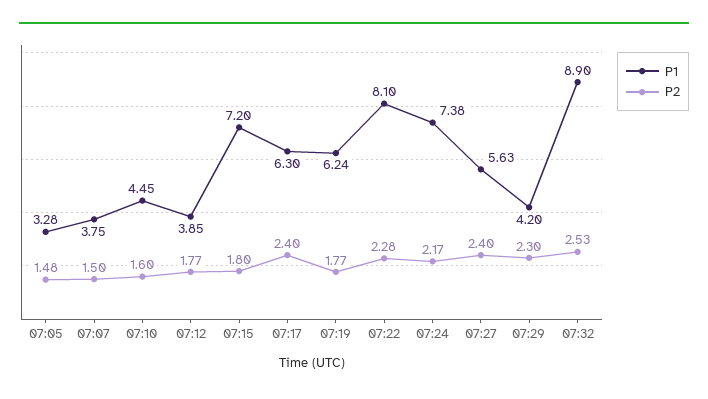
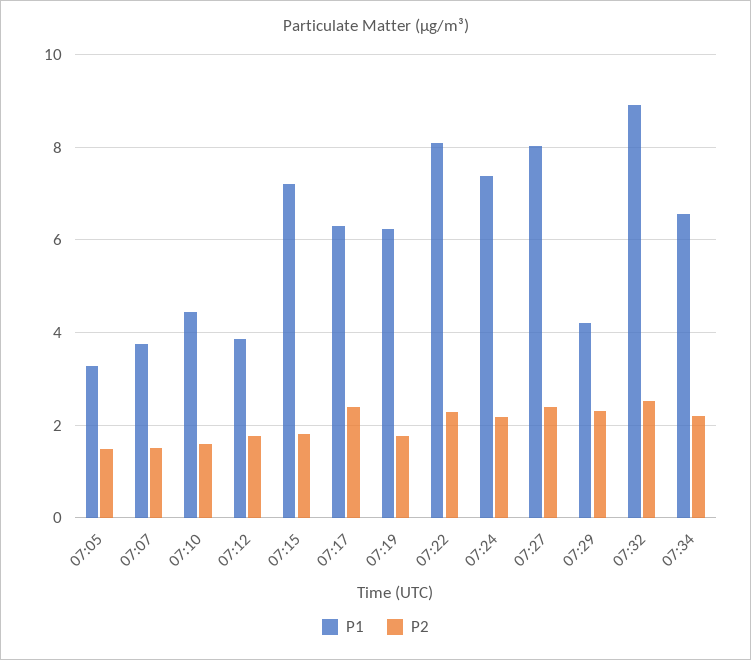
P1, 07:27: 5.63 -> 8
P1, 07:34: none -> 6.6
P2, 07:34: none -> 2.2

